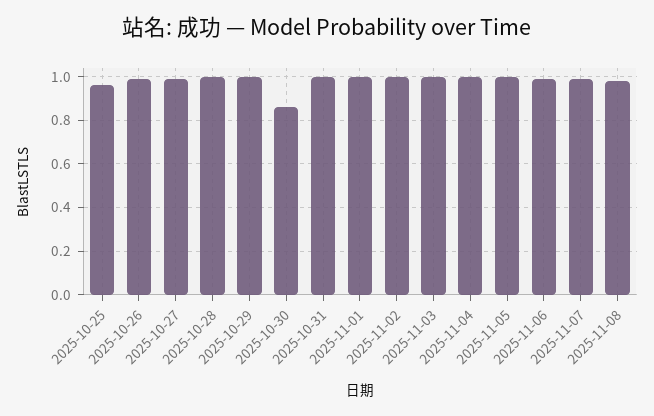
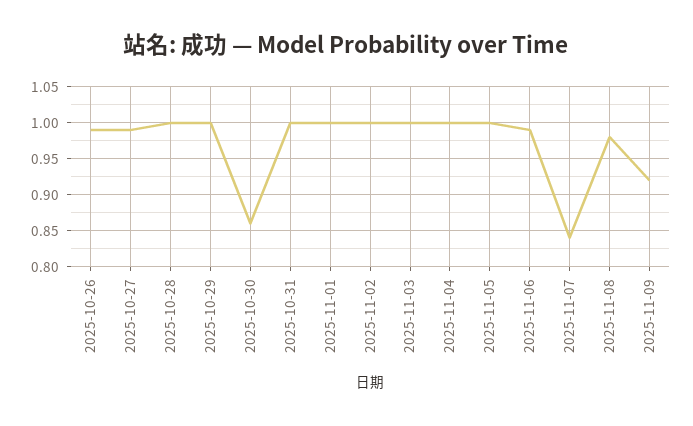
2025-10-25: 0.95 -> none
2025-11-07: 1 -> 0.84
2025-11-09: none -> 0.92

